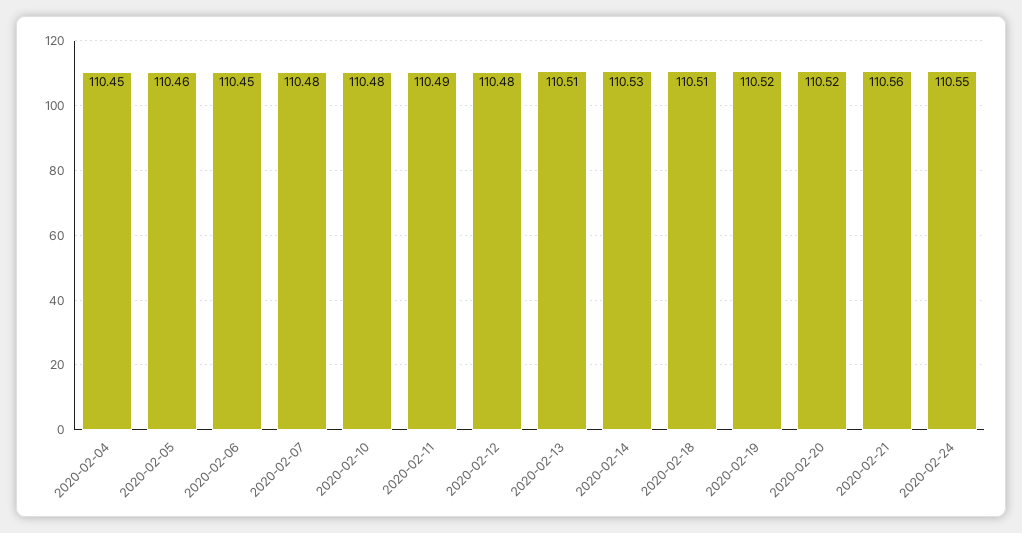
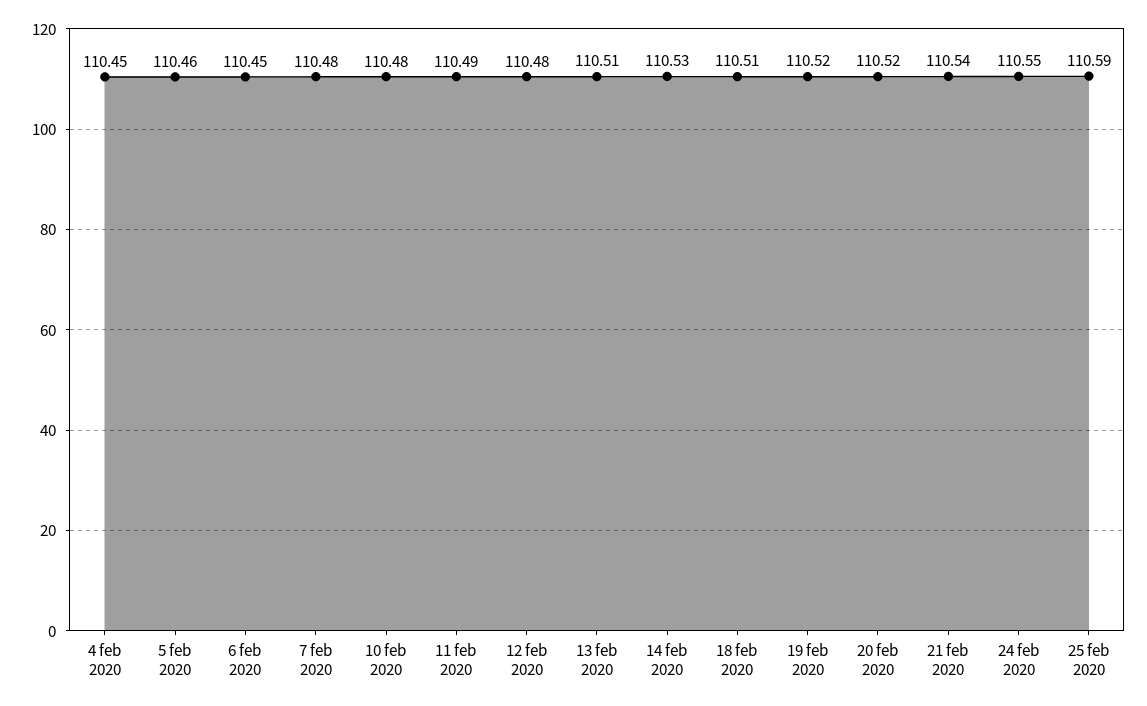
2020-02-21: 110.56 -> 110.54
25 feb 2020: none -> 110.59

